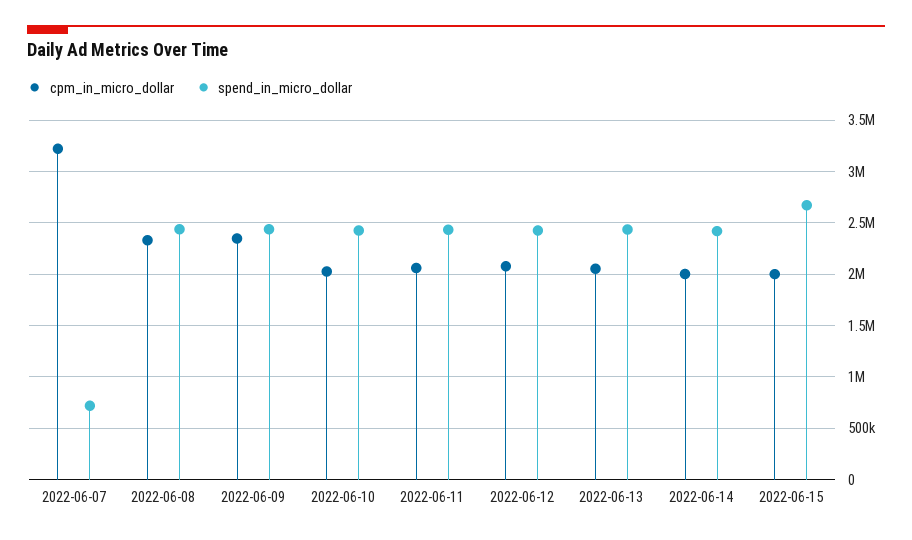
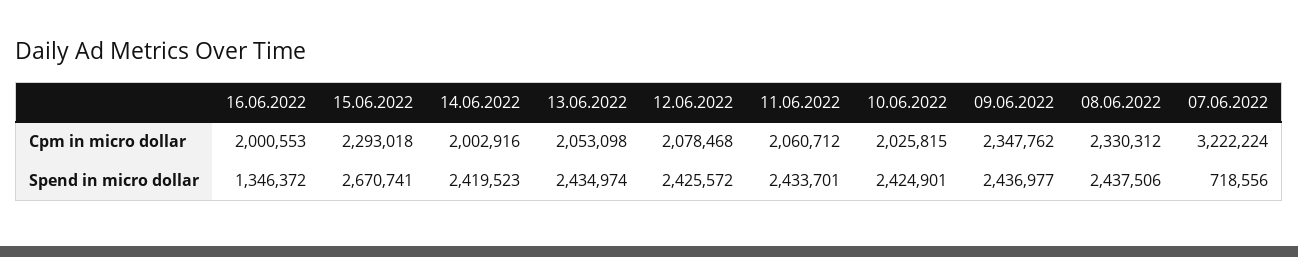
cpm_in_micro_dollar, 2022-06-15: 2000000 -> 2293018
cpm_in_micro_dollar, 16.06.2022: none -> 2000553
spend_in_micro_dollar, 16.06.2022: none -> 1346372

